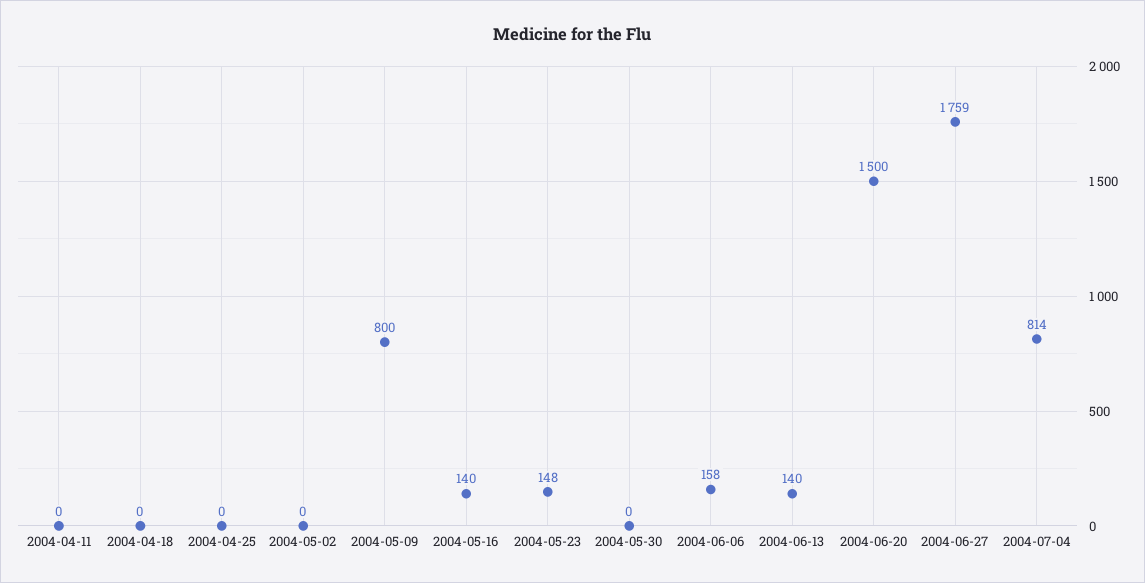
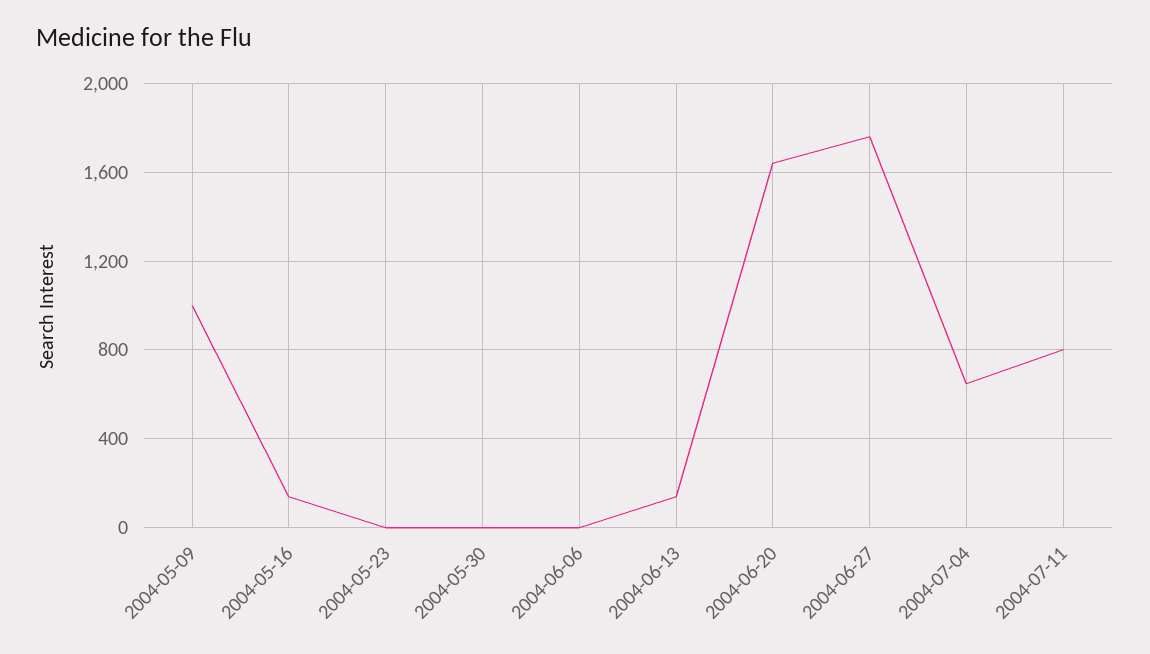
2004-04-11: 0 -> none
2004-04-18: 0 -> none
2004-04-25: 0 -> none
2004-05-02: 0 -> none
2004-05-09: 800 -> 1000
2004-05-23: 148 -> 0
2004-06-06: 158 -> 0
2004-06-20: 1500 -> 1650
2004-07-04: 814 -> 650
2004-07-11: none -> 800

